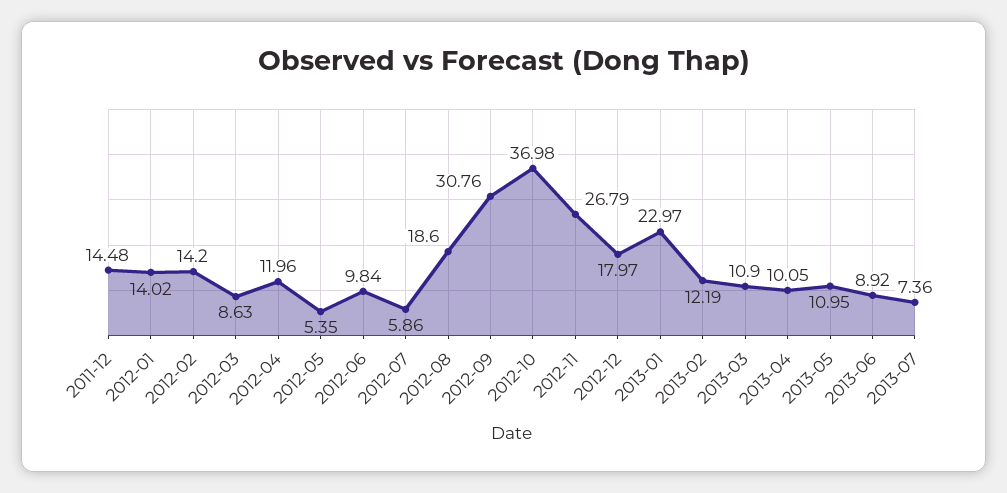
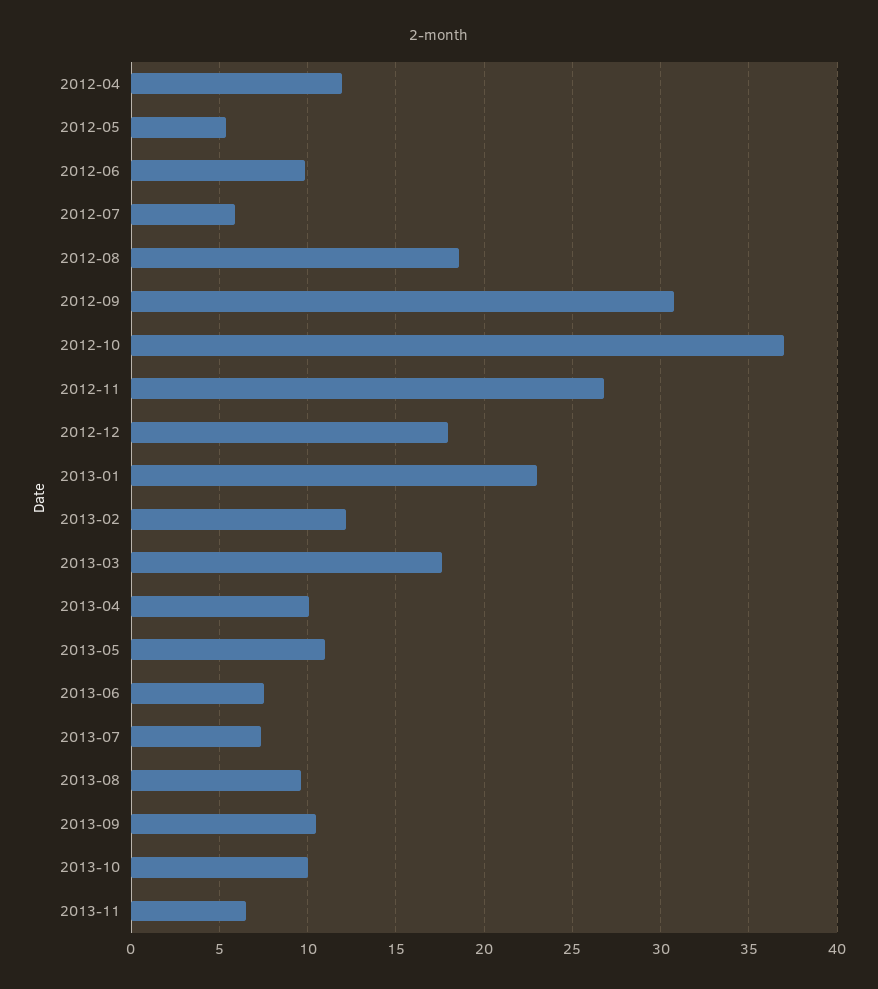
2011-12: 14.48 -> none
2012-01: 14.02 -> none
2012-02: 14.2 -> none
2012-03: 8.63 -> none
2013-03: 10.9 -> 17.5
2013-06: 8.92 -> 7.5
2013-08: none -> 9.5
2013-09: none -> 10.5
2013-10: none -> 10
2013-11: none -> 6.5

